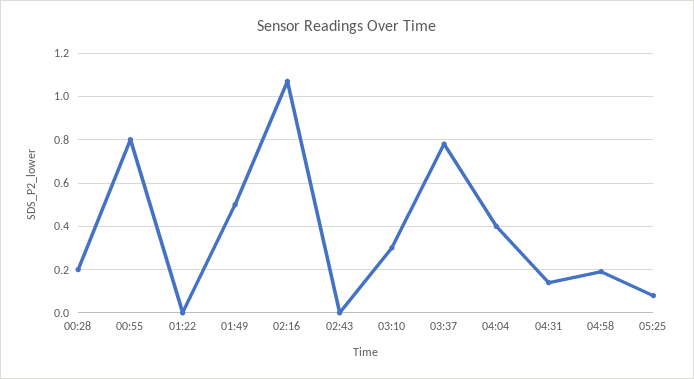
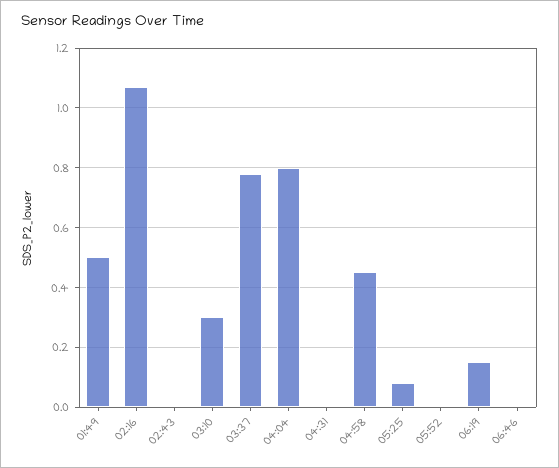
00:28: 0.2 -> none
00:55: 0.8 -> none
01:22: 0 -> none
04:04: 0.4 -> 0.8
04:31: 0.15 -> 0
04:58: 0.2 -> 0.45
05:52: none -> 0
06:19: none -> 0.15
06:46: none -> 0

